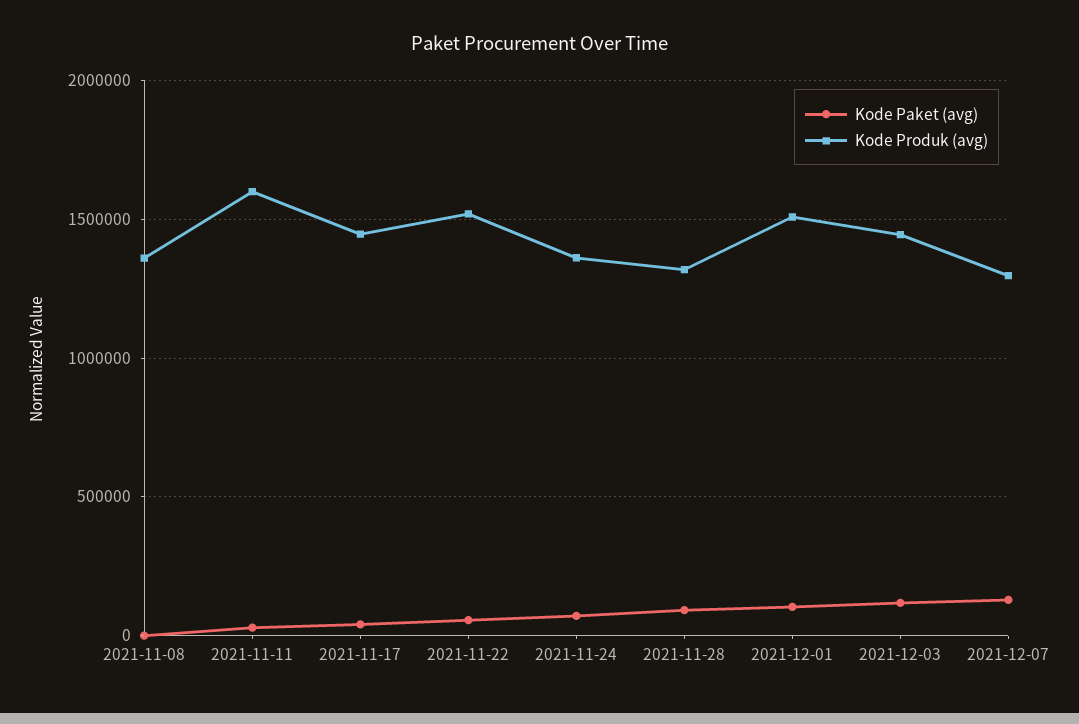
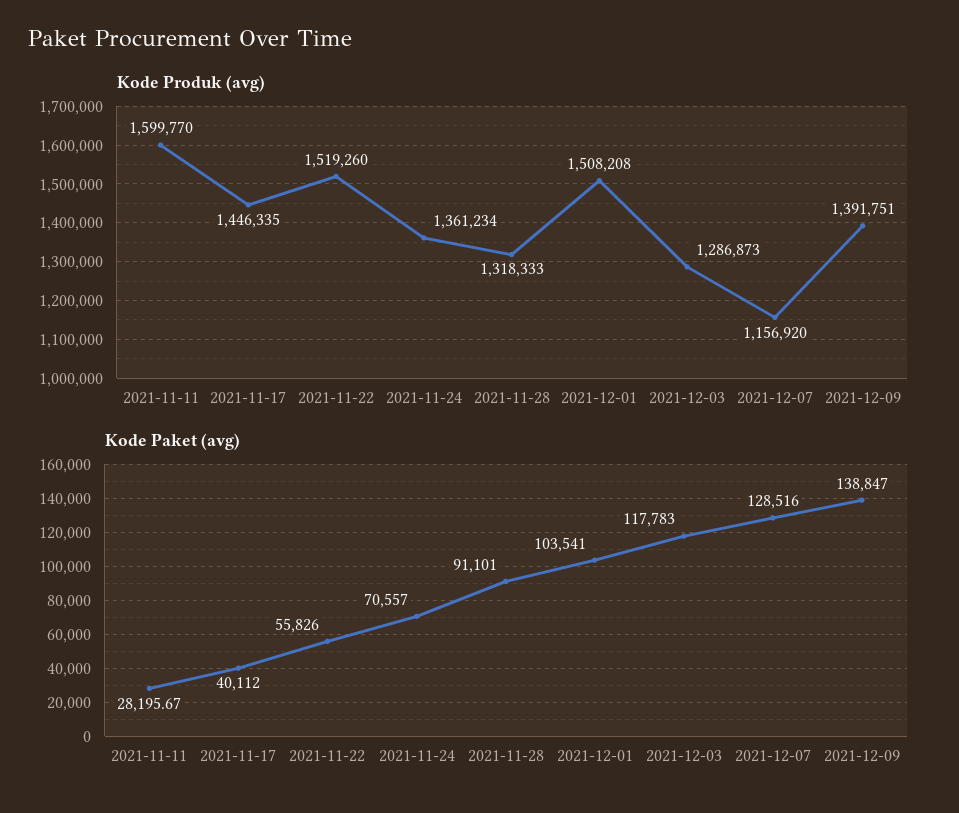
Kode Paket (avg), 2021-11-08: 0 -> none
Kode Produk (avg), 2021-11-08: 1350000 -> none
Kode Produk (avg), 2021-12-03: 1450000 -> 1286873
Kode Produk (avg), 2021-12-07: 1300000 -> 1156920
Kode Produk (avg), 2021-12-09: none -> 1391751
Kode Paket (avg), 2021-12-09: none -> 138847

